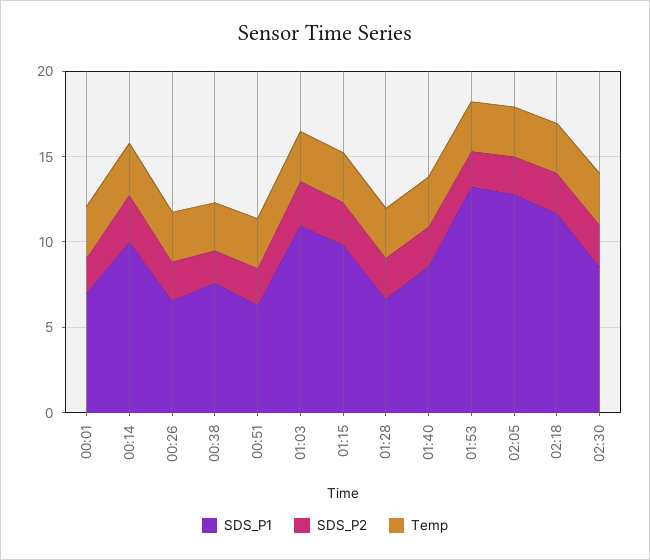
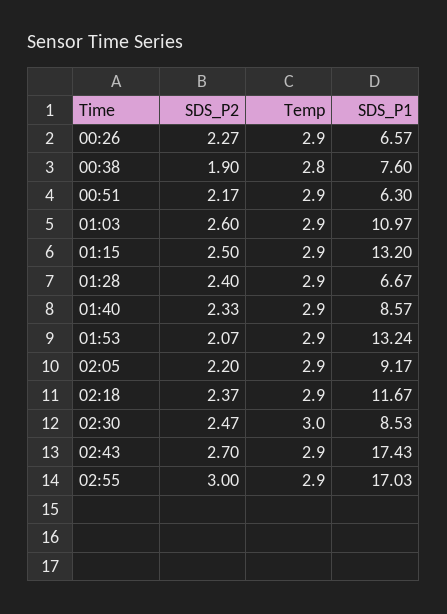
SDS_P1, 00:01: 7 -> none
SDS_P2, 00:01: 2 -> none
Temp, 00:01: 3 -> none
SDS_P1, 00:14: 10 -> none
SDS_P2, 00:14: 3 -> none
Temp, 00:14: 3 -> none
SDS_P1, 01:15: 10 -> 13.2
SDS_P1, 02:05: 13 -> 9.17
SDS_P2, 02:43: none -> 2.7
Temp, 02:43: none -> 2.9
SDS_P1, 02:43: none -> 17.43
SDS_P2, 02:55: none -> 3
Temp, 02:55: none -> 2.9
SDS_P1, 02:55: none -> 17.03

